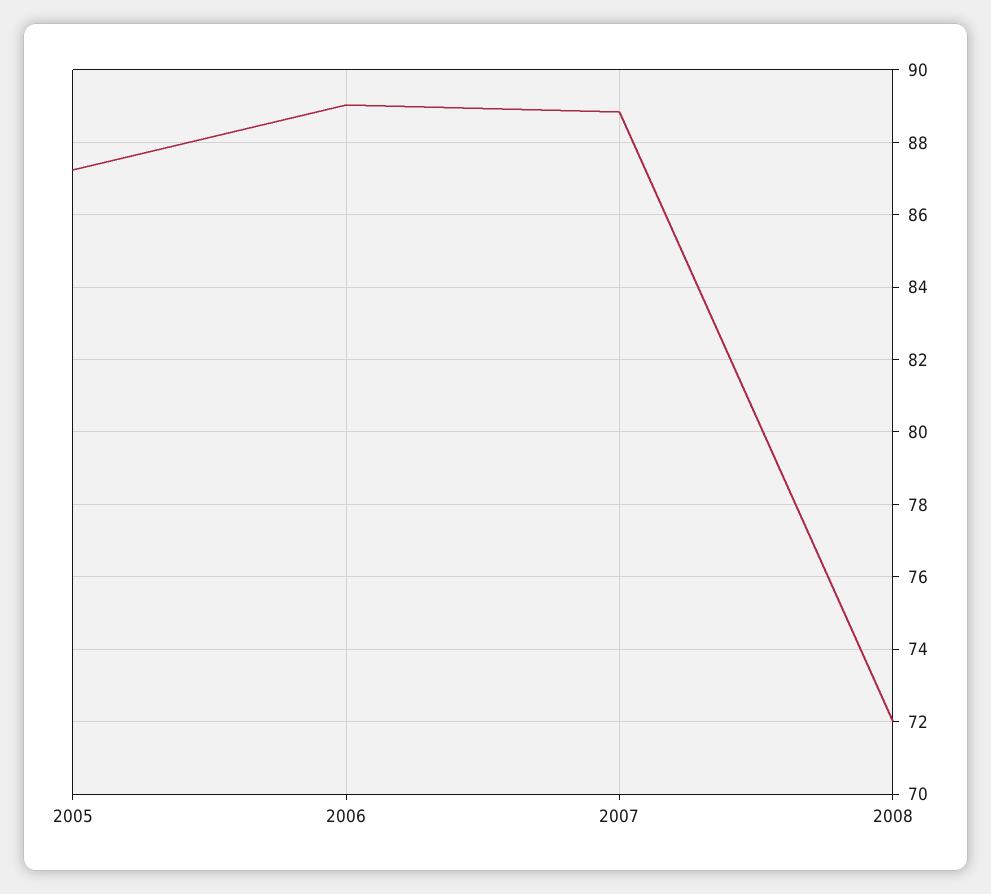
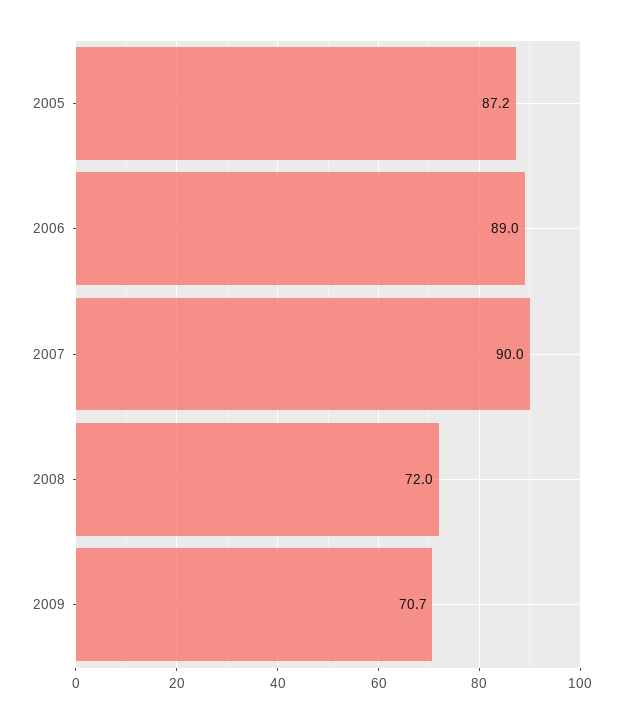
2007: 88.8 -> 90
2009: none -> 70.7

